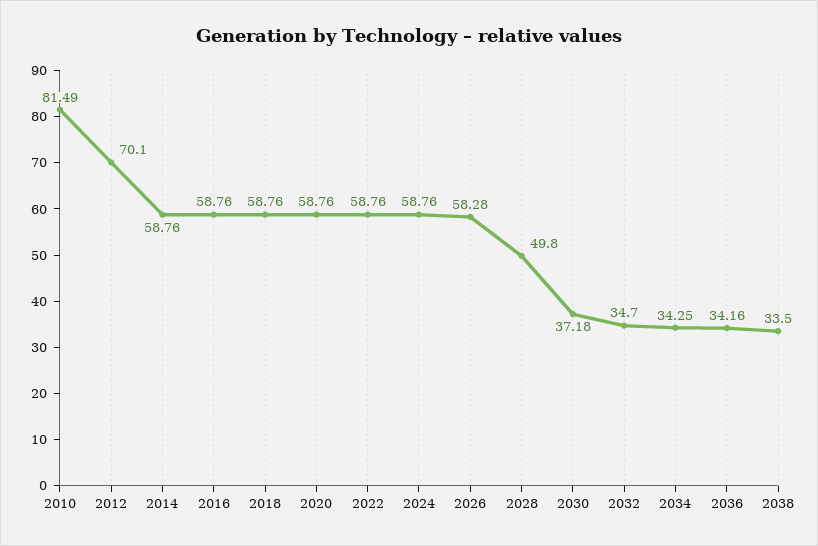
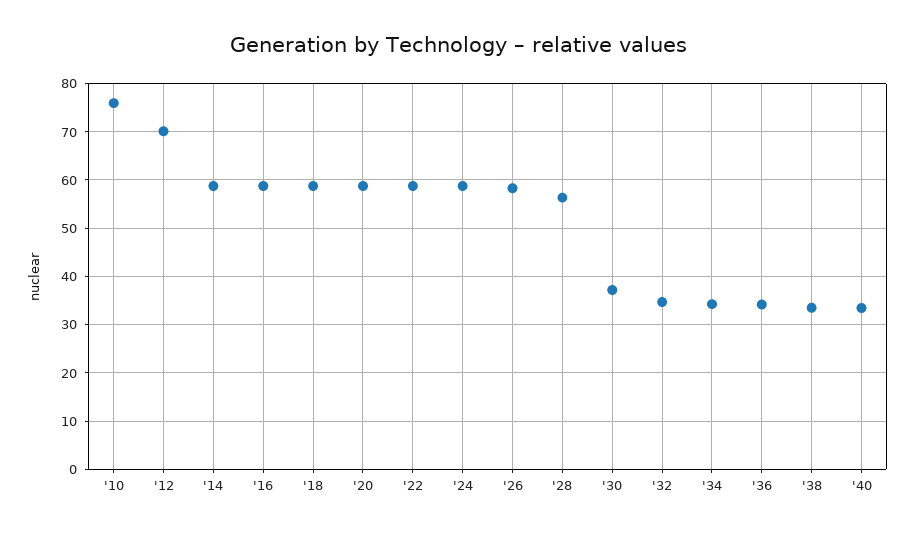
2010: 81.49 -> 76
2028: 49.8 -> 56
'40: none -> 34

